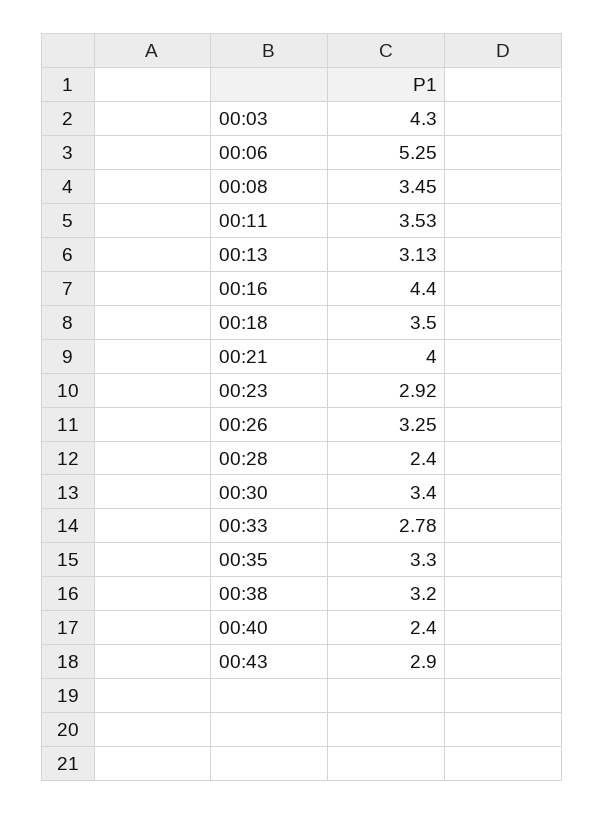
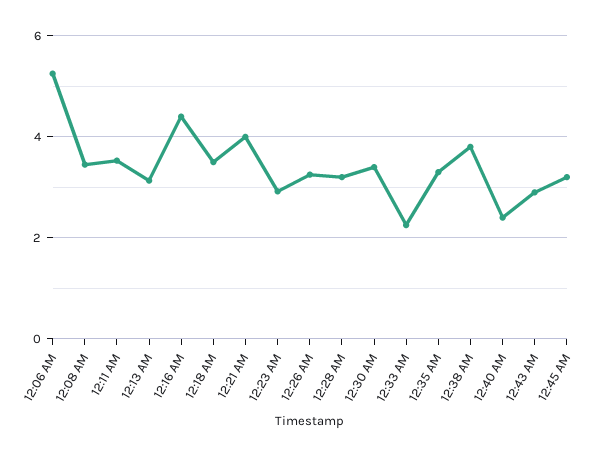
00:03: 4.3 -> none
00:28: 2.4 -> 3.2
00:33: 2.78 -> 2.2
00:38: 3.2 -> 3.8
12:45 AM: none -> 3.2

